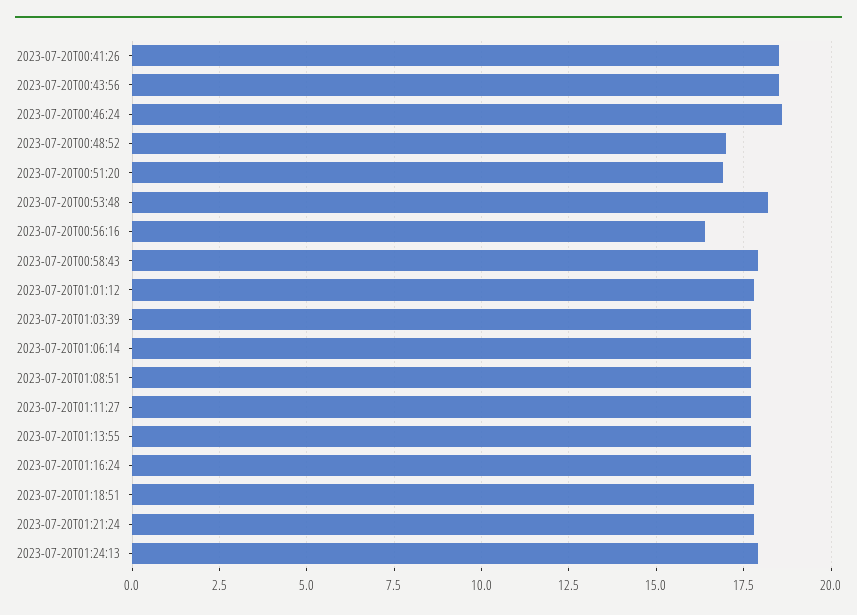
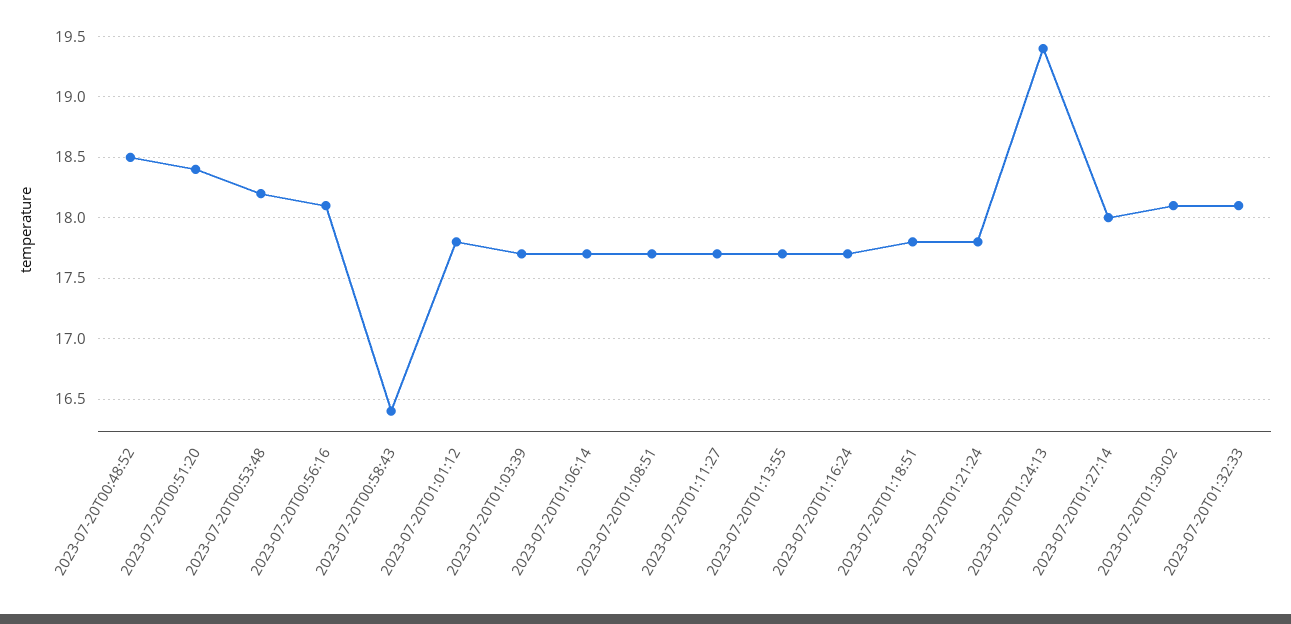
2023-07-20T00:41:26: 18.5 -> none
2023-07-20T00:43:56: 18.5 -> none
2023-07-20T00:46:24: 18.5 -> none
2023-07-20T00:48:52: 17 -> 18.5
2023-07-20T00:51:20: 17 -> 18.4
2023-07-20T00:56:16: 16.5 -> 18.1
2023-07-20T00:58:43: 18 -> 16.4
2023-07-20T01:24:13: 18 -> 19.4
2023-07-20T01:27:14: none -> 18
2023-07-20T01:30:02: none -> 18.1
2023-07-20T01:32:33: none -> 18.1

